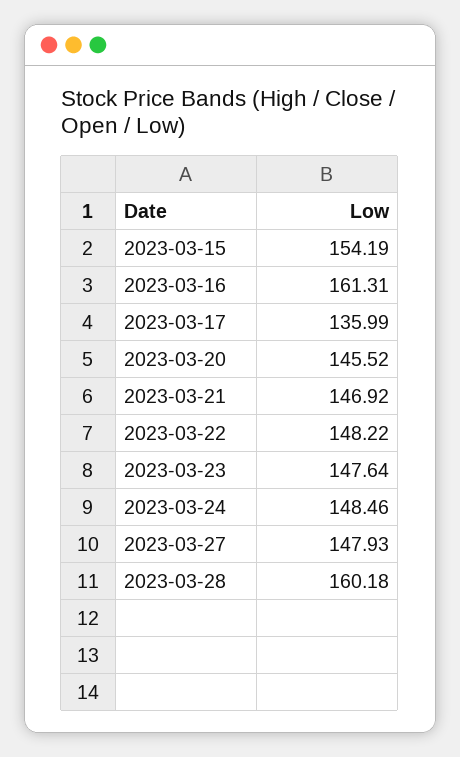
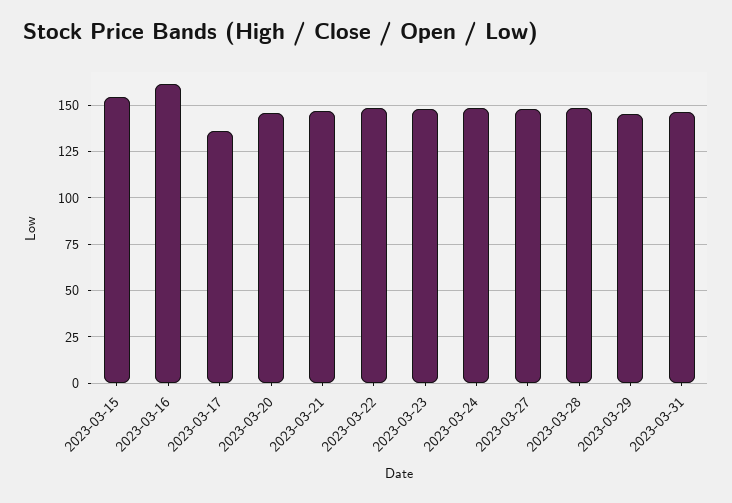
2023-03-28: 160.18 -> 150
2023-03-29: none -> 145
2023-03-31: none -> 145

